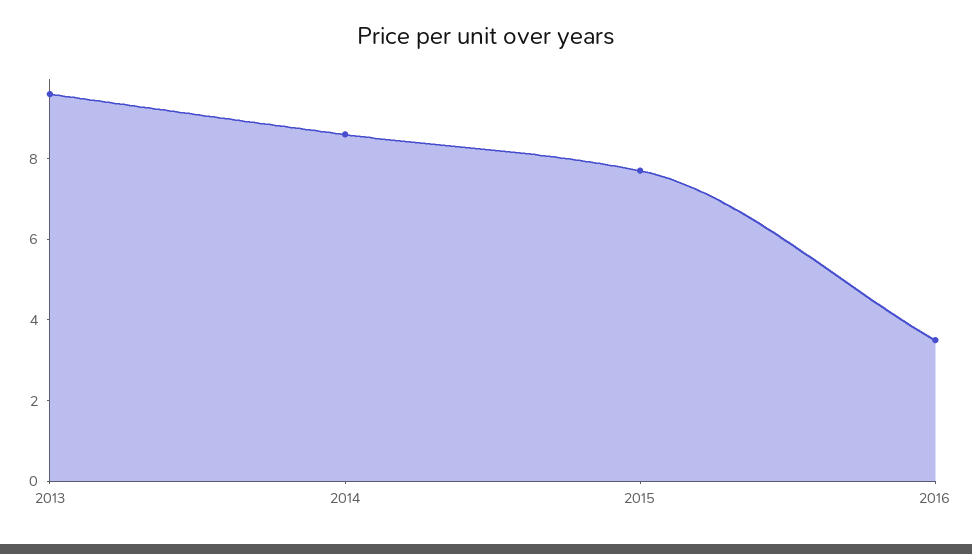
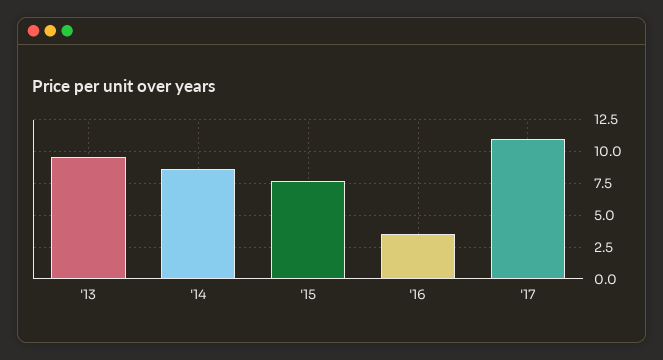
'17: none -> 11

